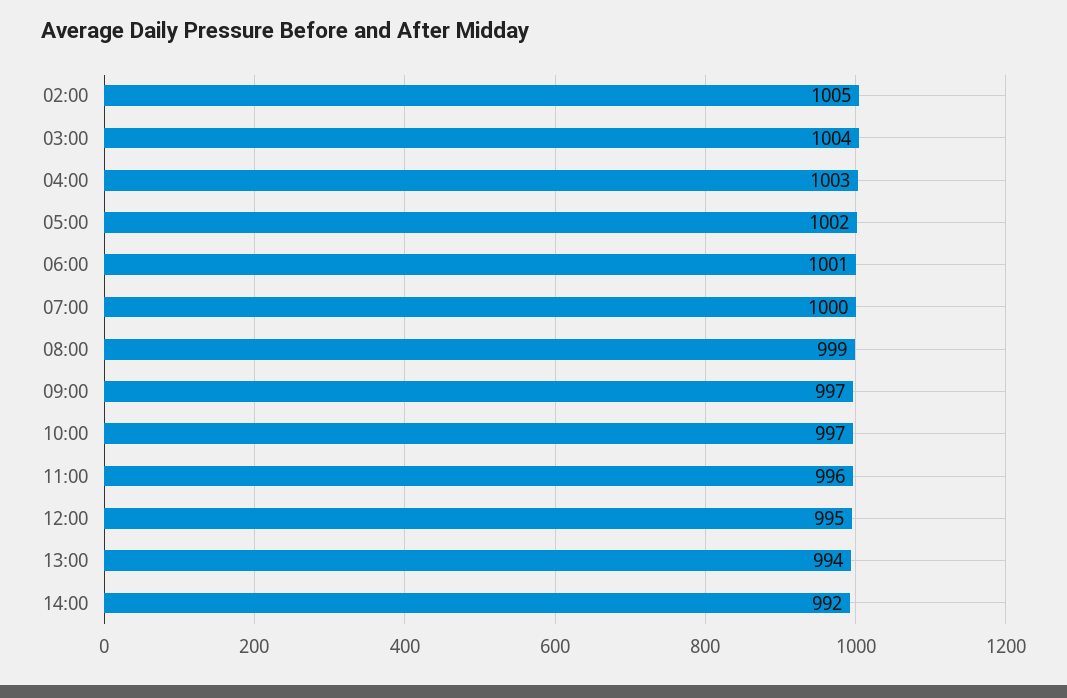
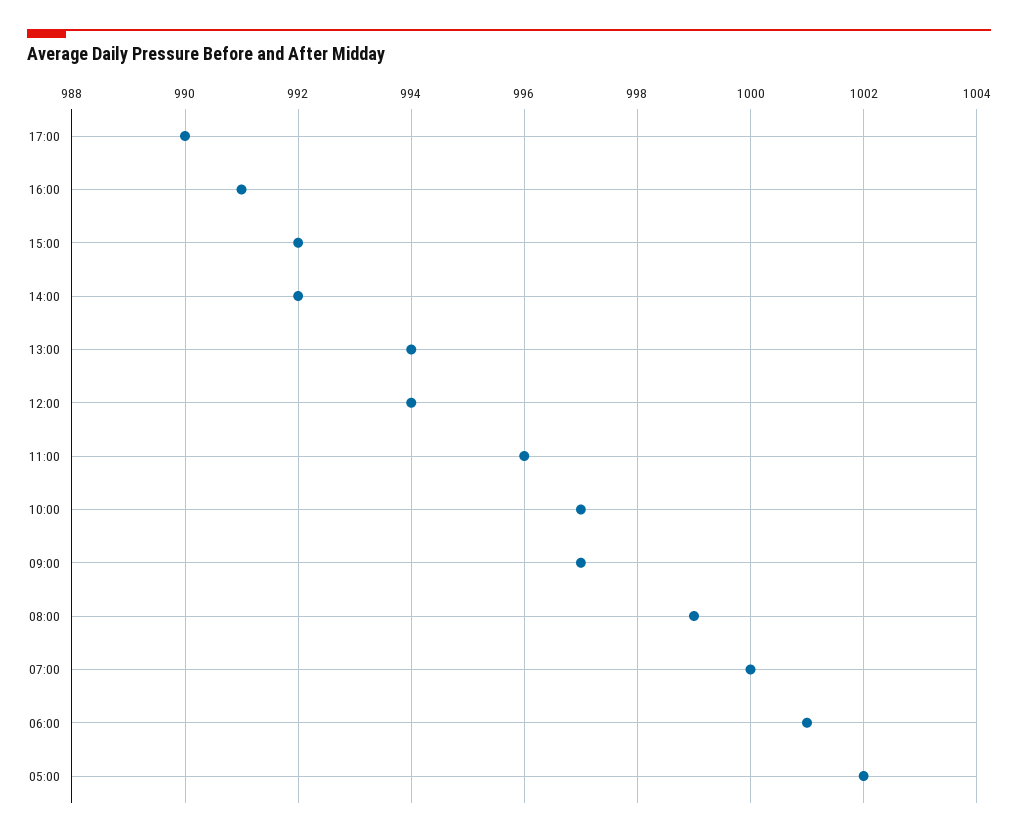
02:00: 1005 -> none
03:00: 1004 -> none
04:00: 1003 -> none
12:00: 995 -> 994
17:00: none -> 990
16:00: none -> 991
15:00: none -> 992

